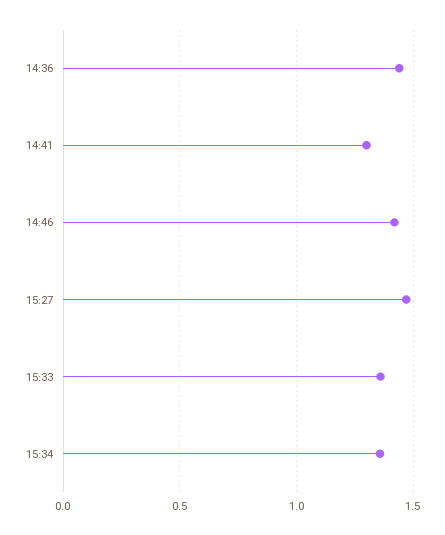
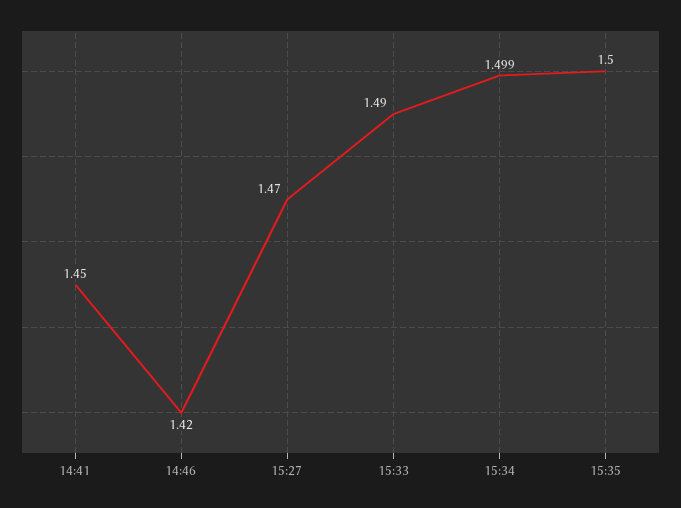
14:36: 1.45 -> none
14:41: 1.3 -> 1.45
15:33: 1.35 -> 1.49
15:34: 1.35 -> 1.499
15:35: none -> 1.5

